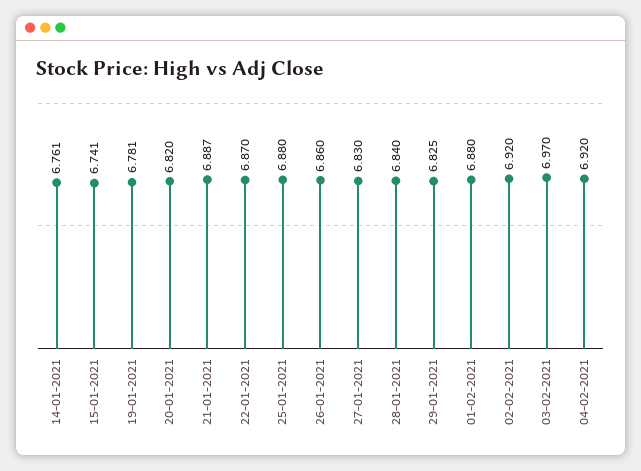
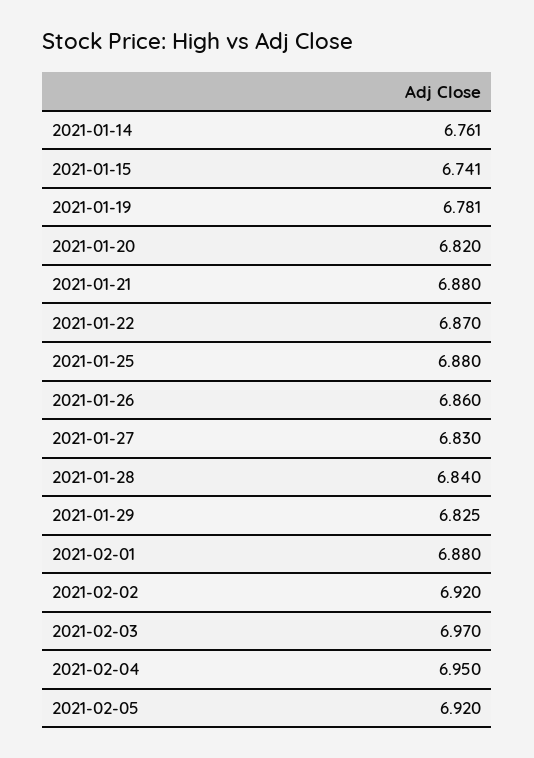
21-01-2021: 6.887 -> 6.88
04-02-2021: 6.92 -> 6.95
2021-02-05: none -> 6.92

